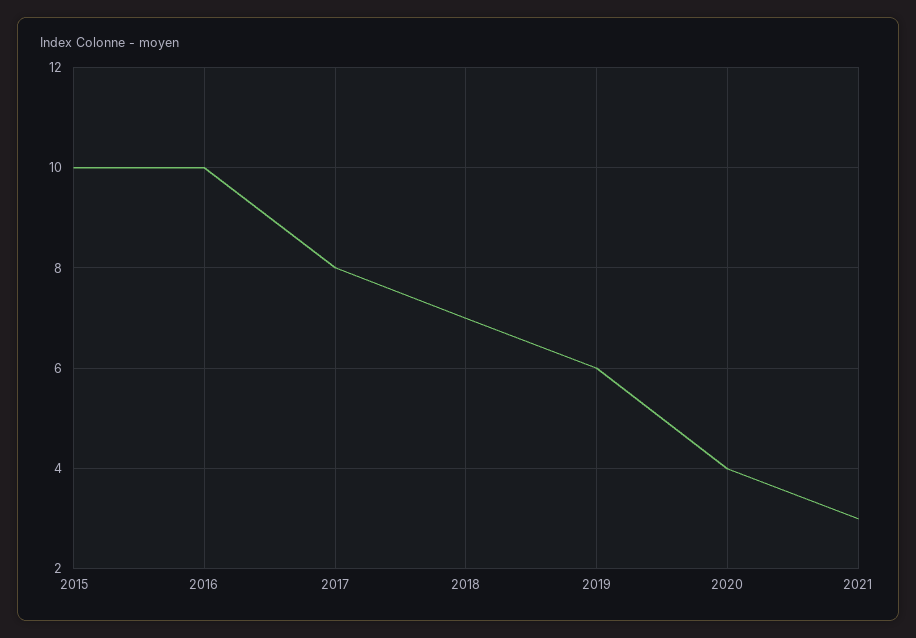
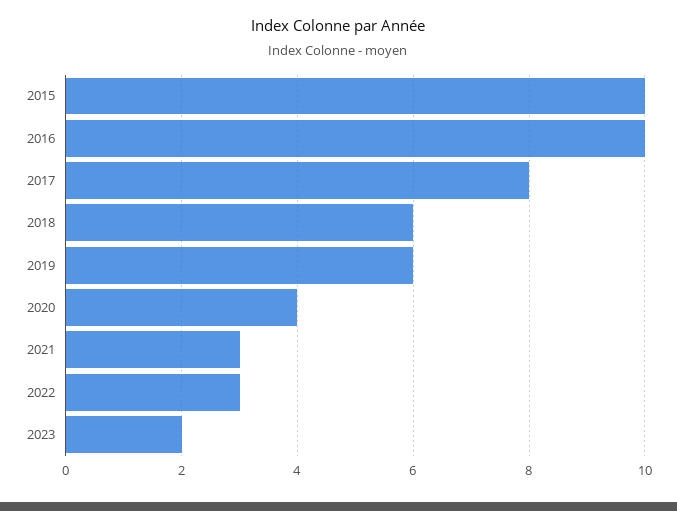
2018: 7 -> 6
2022: none -> 3
2023: none -> 2

